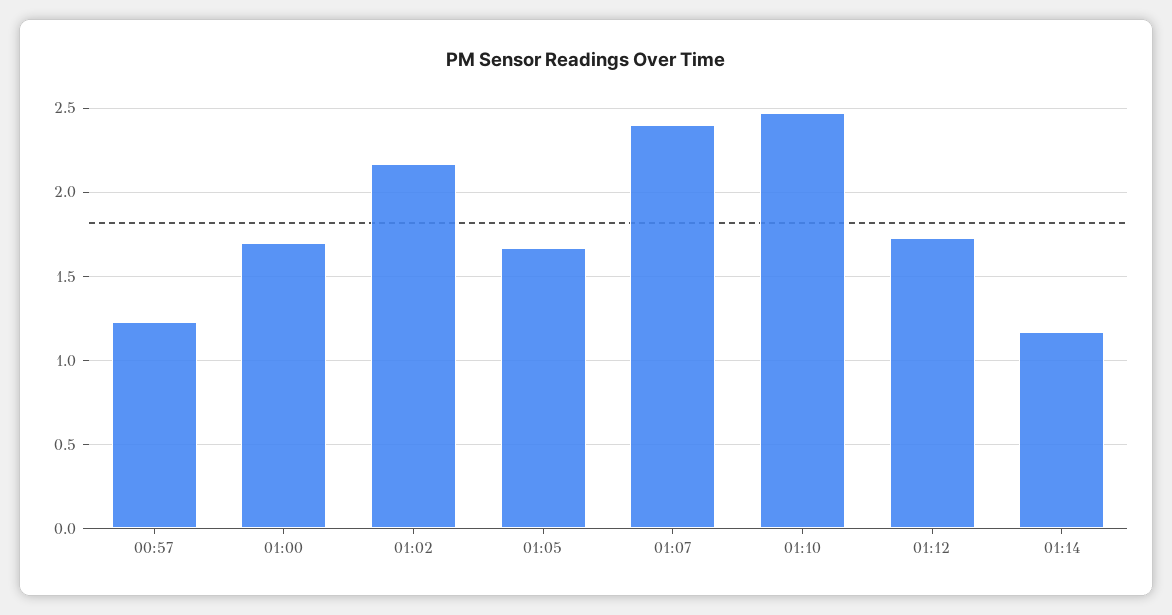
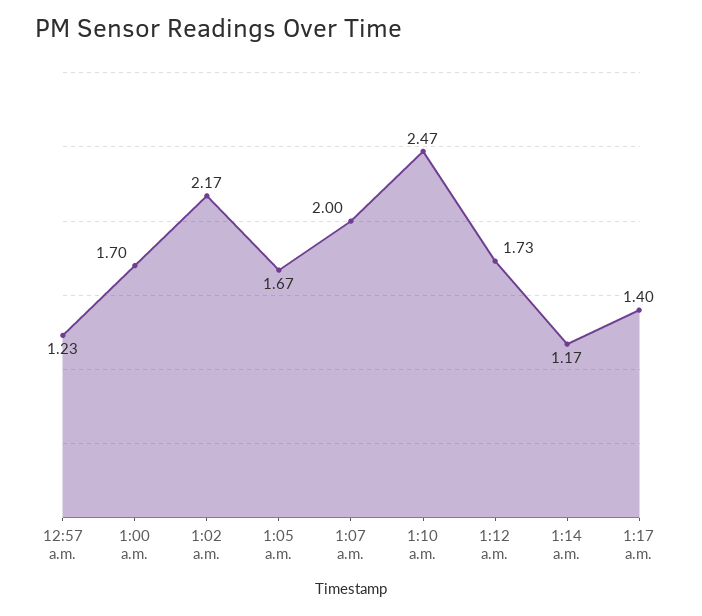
01:07: 2.4 -> 2
1:17 a.m.: none -> 1.4

